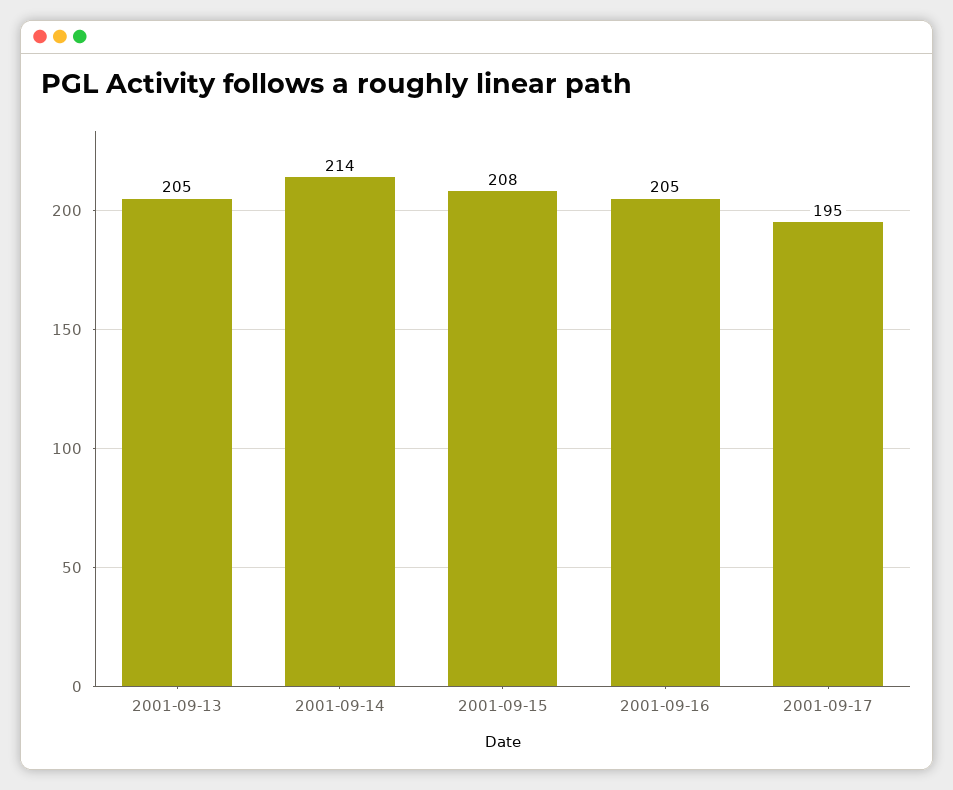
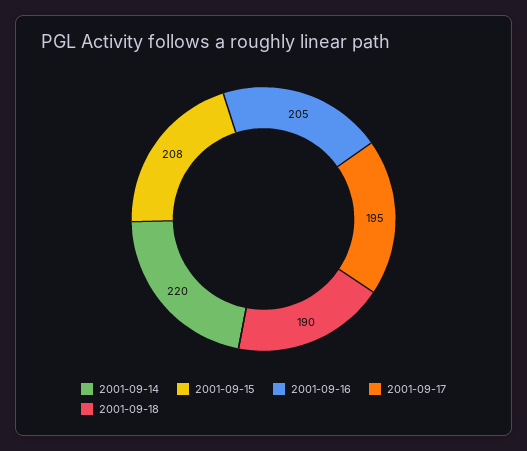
2001-09-13: 205 -> none
2001-09-14: 214 -> 220
2001-09-18: none -> 190

